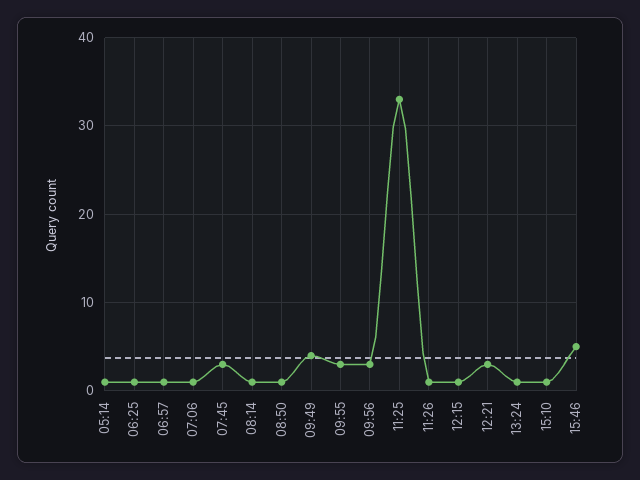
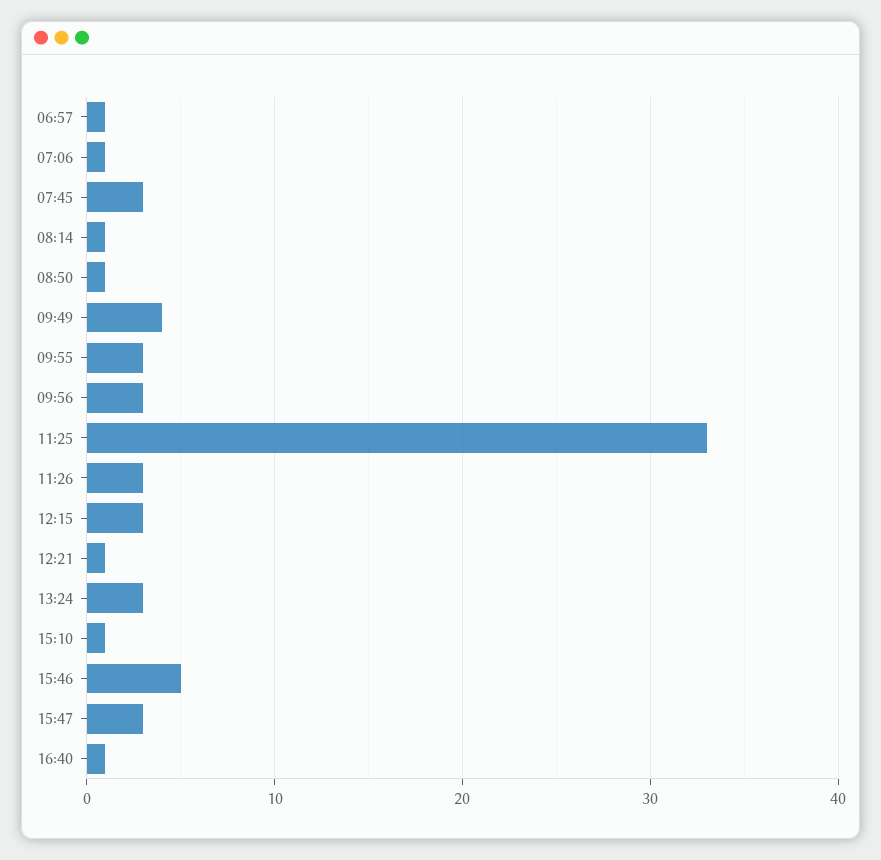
05:14: 1 -> none
06:25: 1 -> none
11:26: 1 -> 3
12:15: 1 -> 3
12:21: 3 -> 1
13:24: 1 -> 3
15:47: none -> 3
16:40: none -> 1

